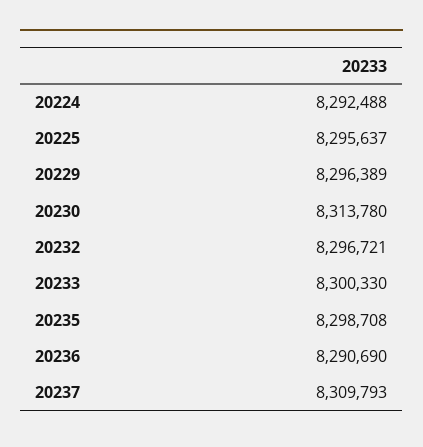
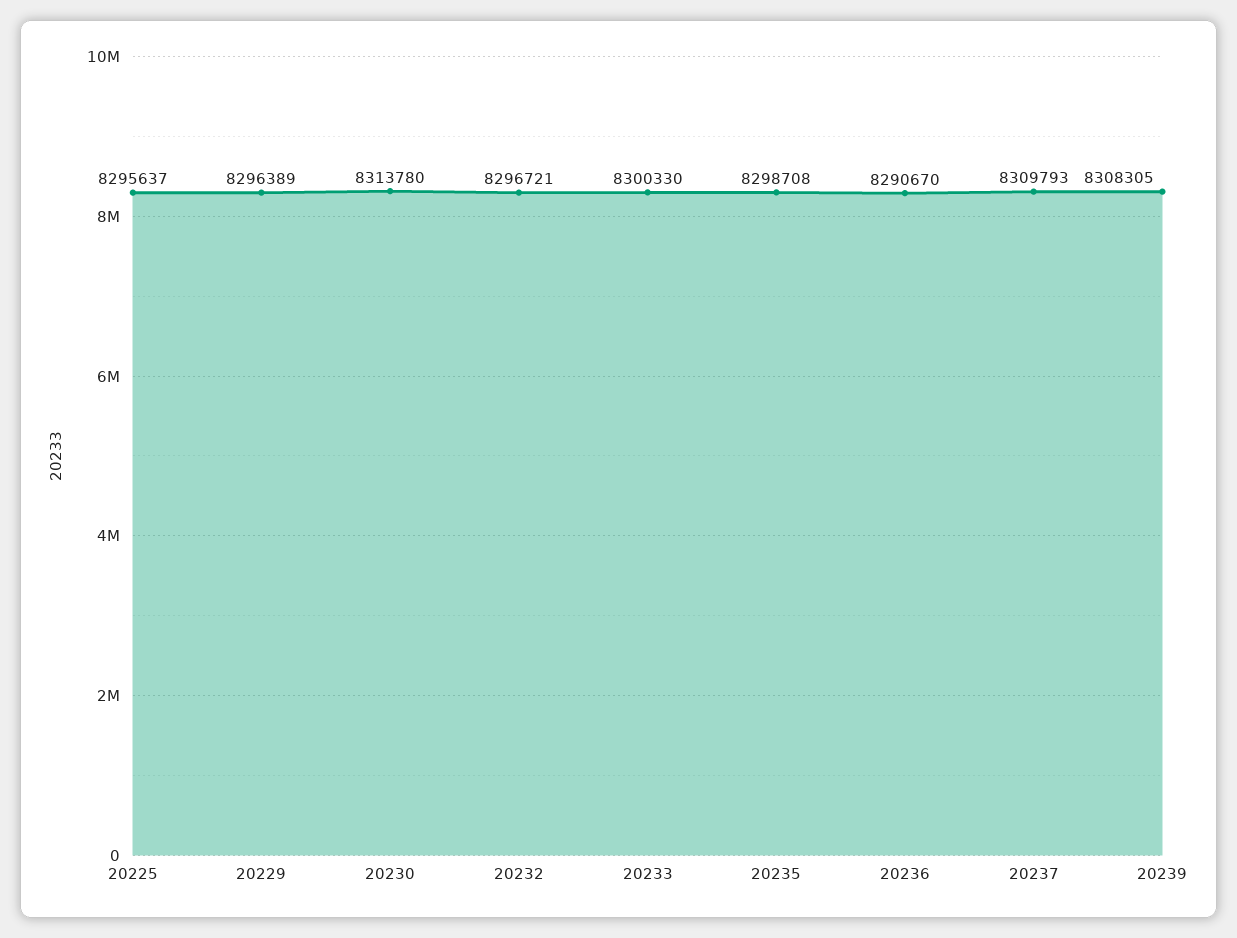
20224: 8292488 -> none
20236: 8290690 -> 8290670
20239: none -> 8308305

